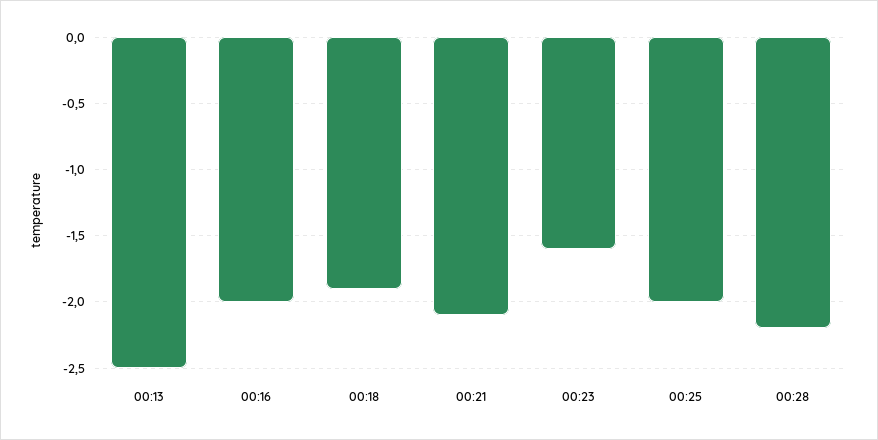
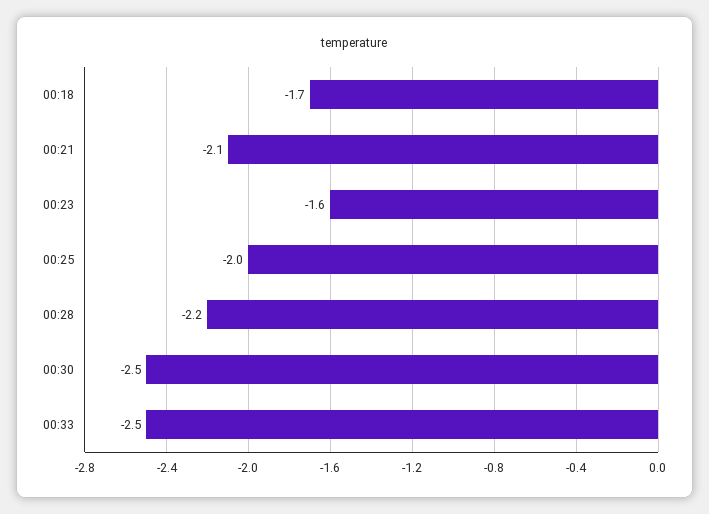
00:13: -2.5 -> none
00:16: -2 -> none
00:18: -1.9 -> -1.7
00:30: none -> -2.5
00:33: none -> -2.5

